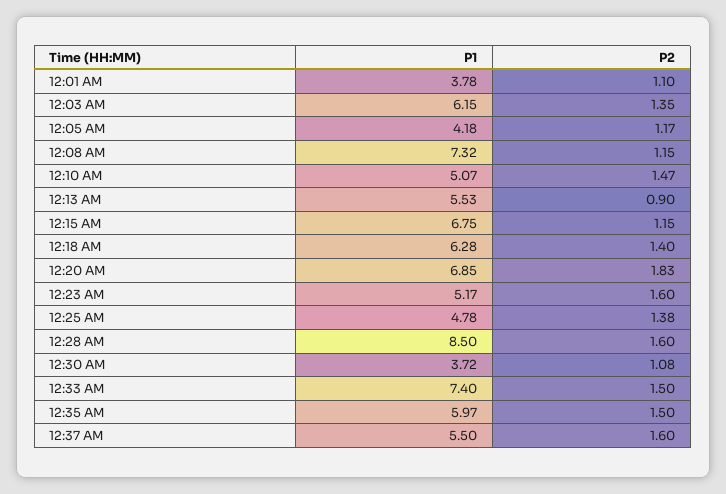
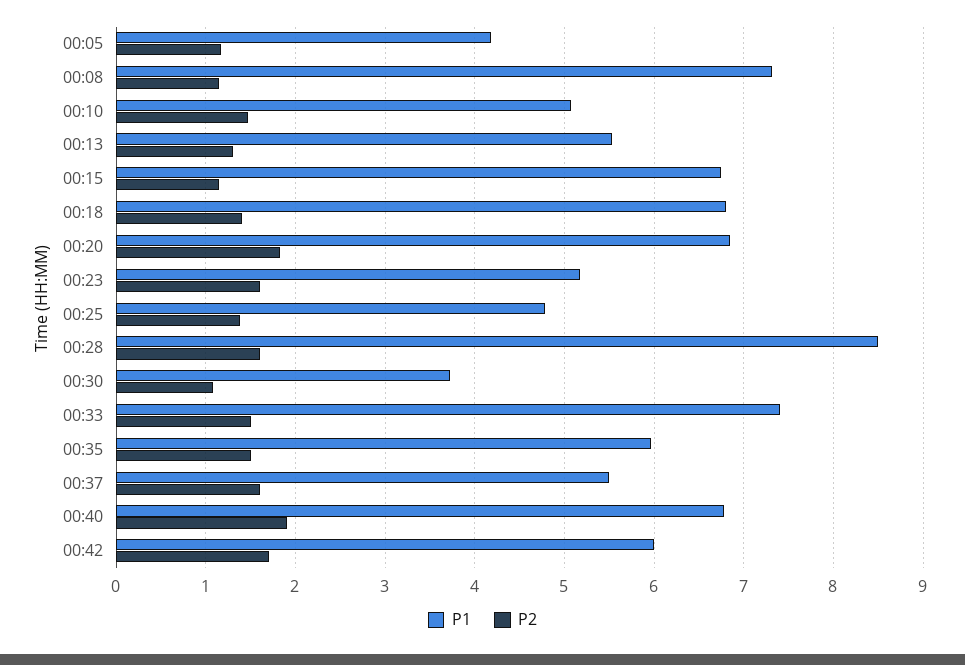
P1, 12:01 AM: 3.78 -> none
P2, 12:01 AM: 1.1 -> none
P1, 12:03 AM: 6.15 -> none
P2, 12:03 AM: 1.35 -> none
P2, 12:13 AM: 0.9 -> 1.3
P1, 12:18 AM: 6.28 -> 6.8
P1, 00:40: none -> 6.8
P2, 00:40: none -> 1.9
P1, 00:42: none -> 6
P2, 00:42: none -> 1.7

